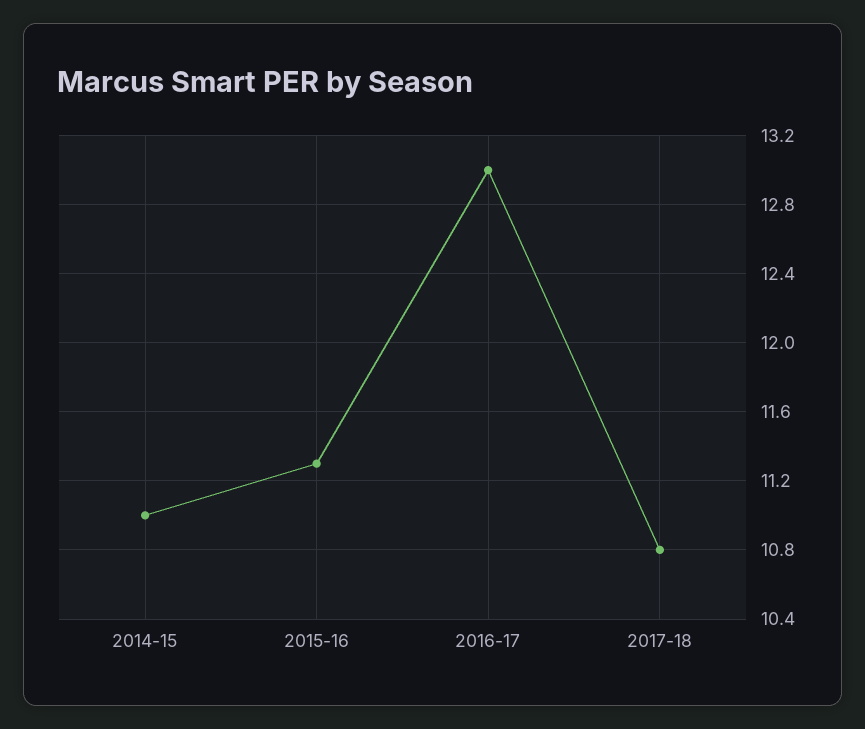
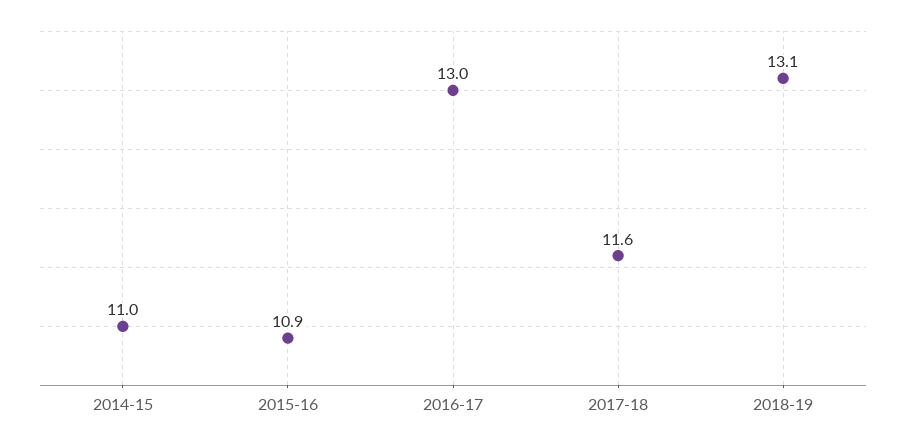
2015-16: 11.3 -> 10.9
2017-18: 10.8 -> 11.6
2018-19: none -> 13.1

